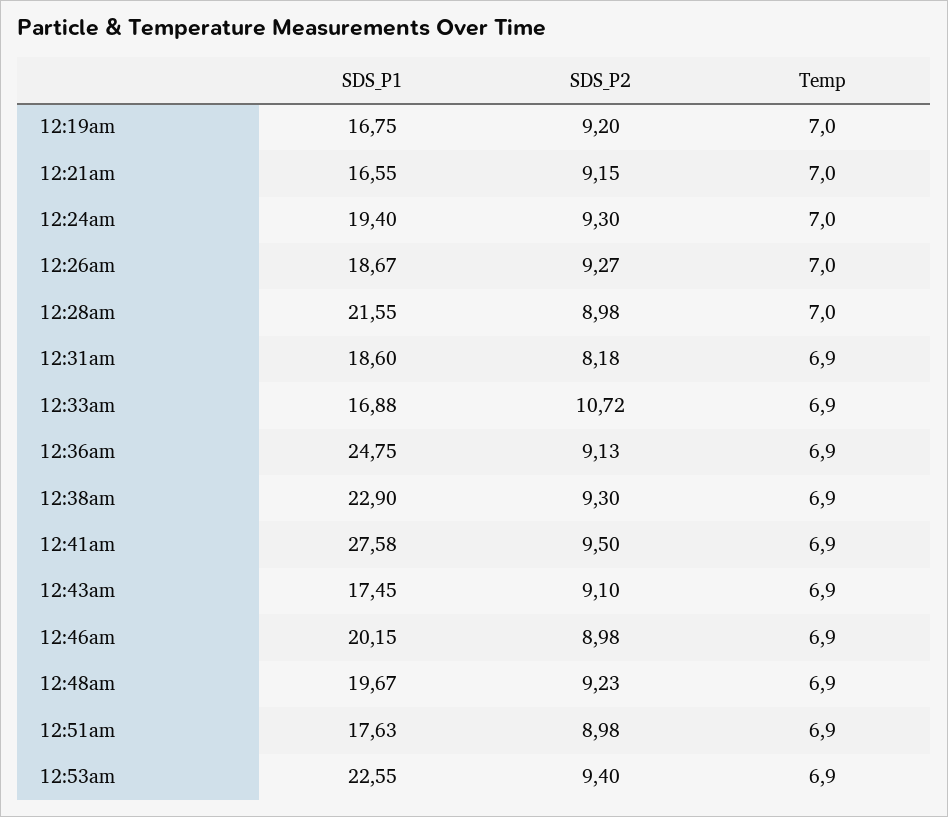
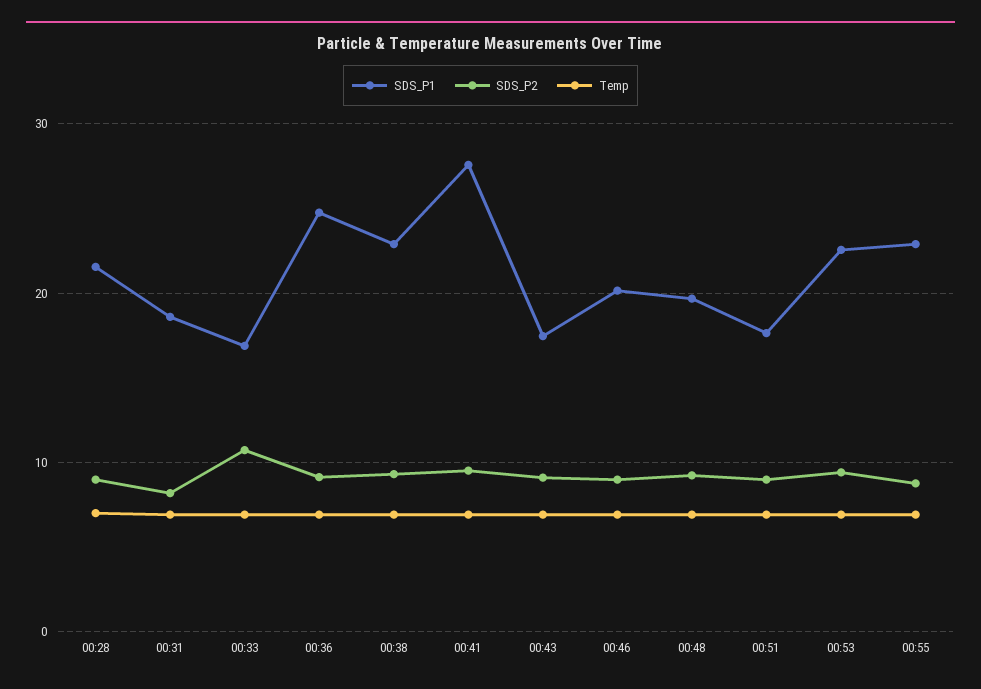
SDS_P1, 12:19am: 16.75 -> none
SDS_P2, 12:19am: 9.2 -> none
Temp, 12:19am: 7 -> none
SDS_P1, 12:21am: 16.55 -> none
SDS_P2, 12:21am: 9.15 -> none
Temp, 12:21am: 7 -> none
SDS_P1, 12:24am: 19.4 -> none
SDS_P2, 12:24am: 9.3 -> none
Temp, 12:24am: 7 -> none
SDS_P1, 12:26am: 18.67 -> none
SDS_P2, 12:26am: 9.27 -> none
Temp, 12:26am: 7 -> none
SDS_P1, 00:55: none -> 23
SDS_P2, 00:55: none -> 9
Temp, 00:55: none -> 7

